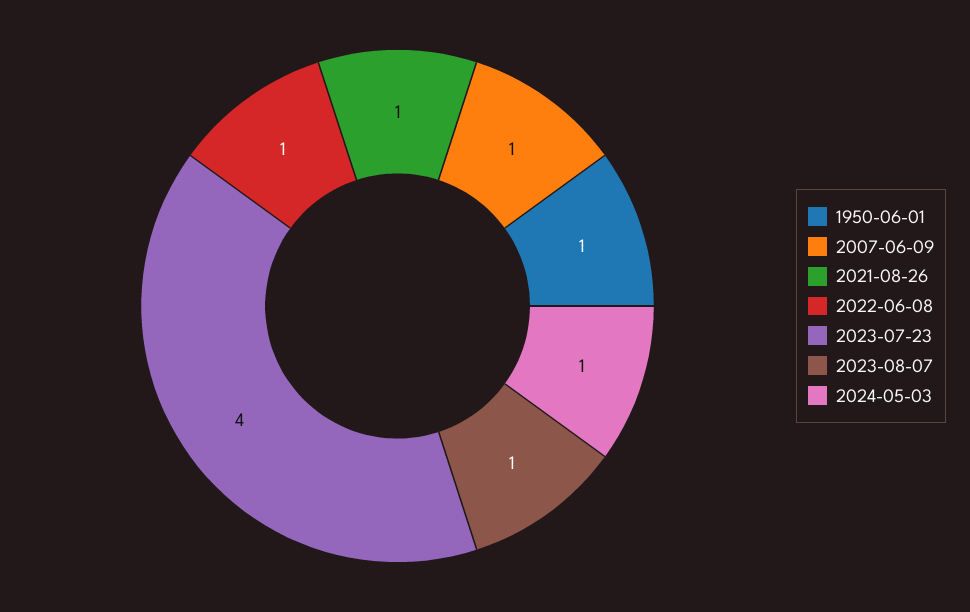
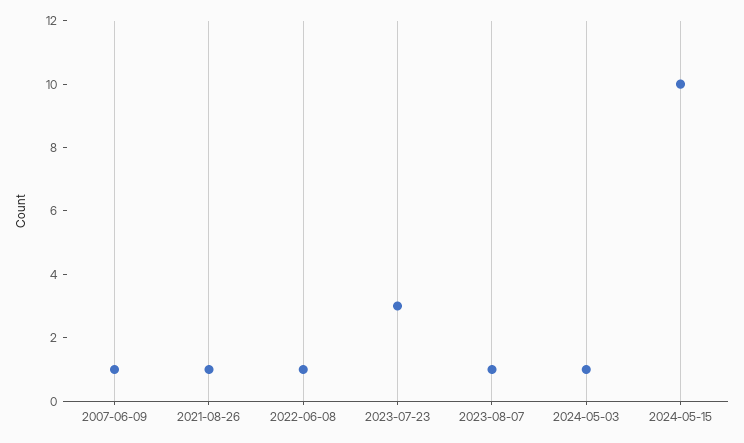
1950-06-01: 1 -> none
2023-07-23: 4 -> 3
2024-05-15: none -> 10

